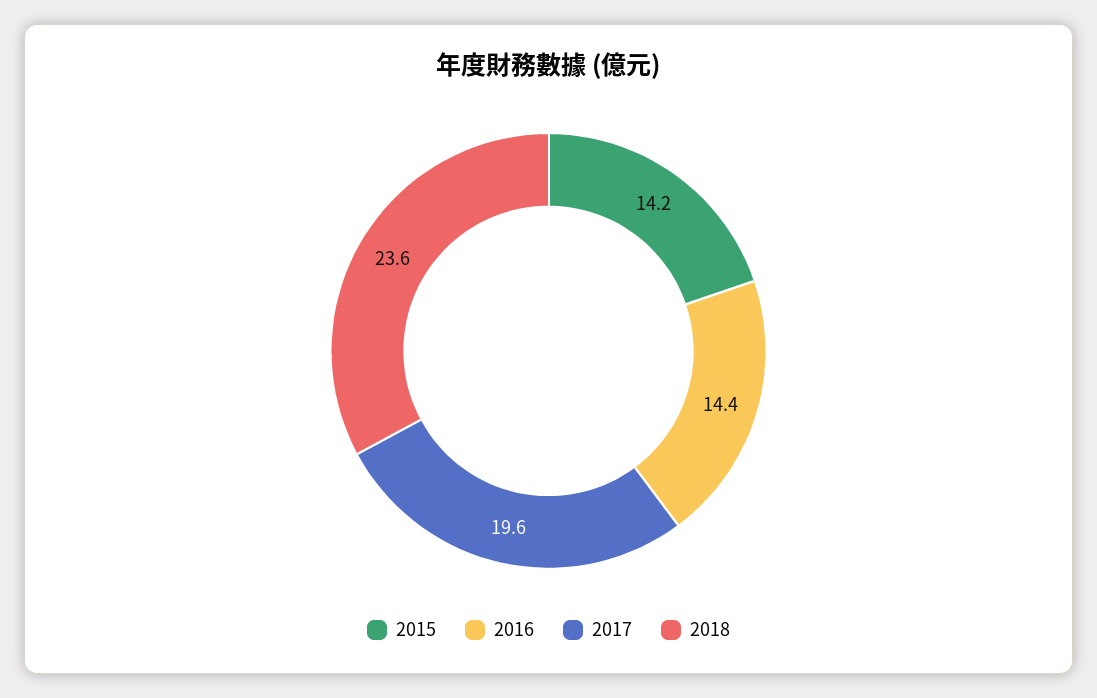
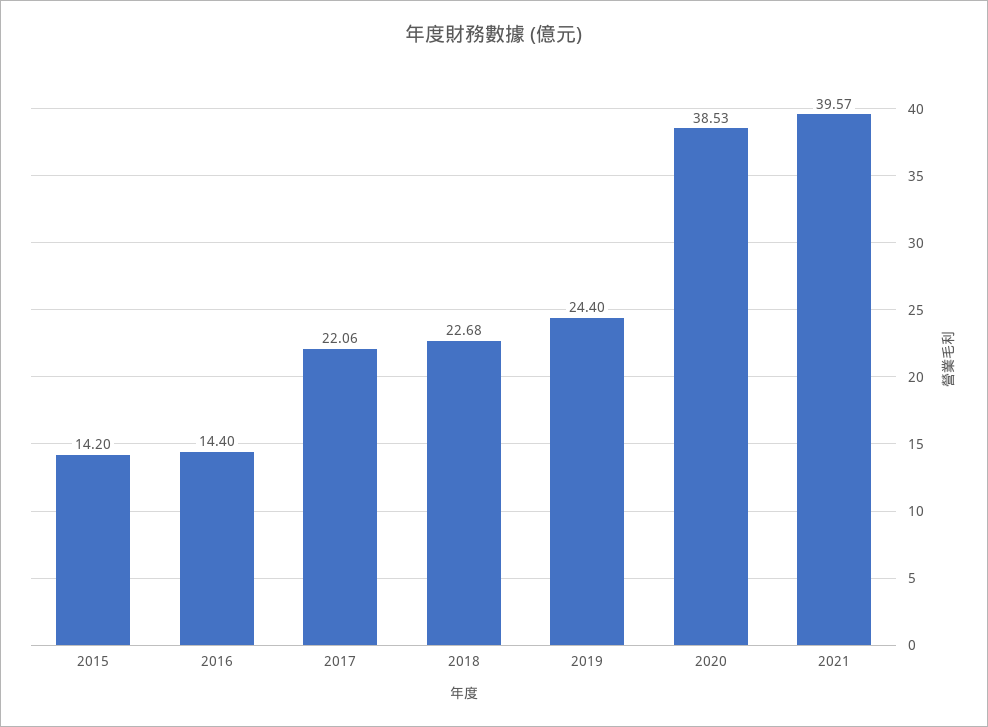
2017: 19.6 -> 22.06
2018: 23.6 -> 22.68
2019: none -> 24.4
2020: none -> 38.53
2021: none -> 39.57

